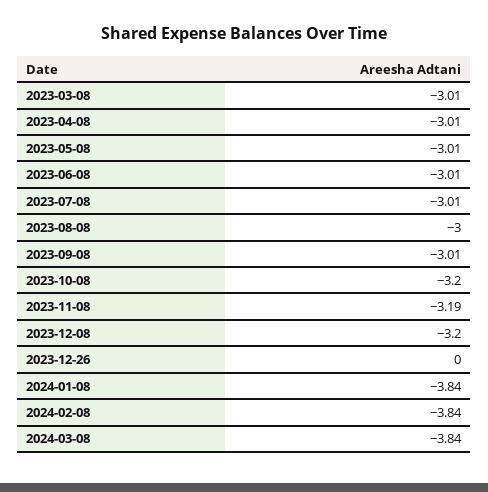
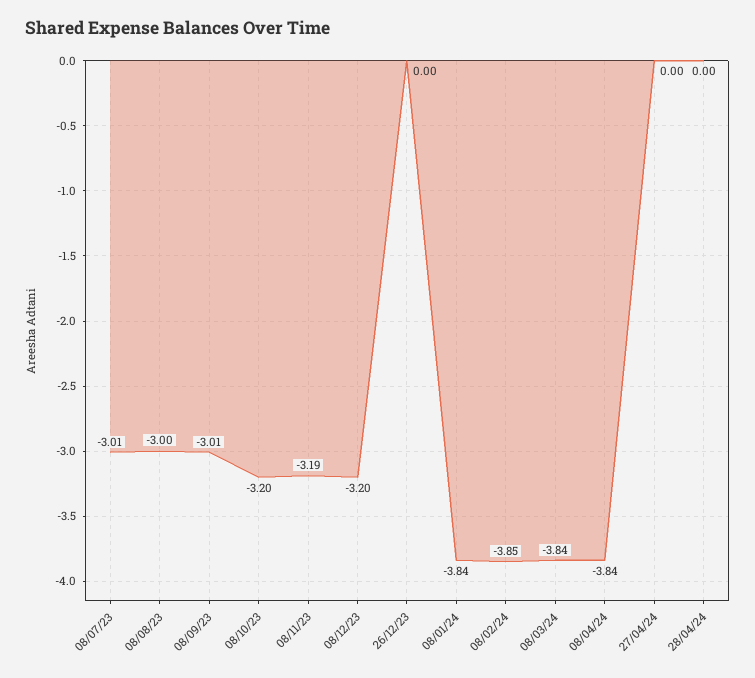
2023-03-08: -3.01 -> none
2023-04-08: -3.01 -> none
2023-05-08: -3.01 -> none
2023-06-08: -3.01 -> none
2024-02-08: -3.84 -> -3.85
08/04/24: none -> -3.84
27/04/24: none -> 0
28/04/24: none -> 0

